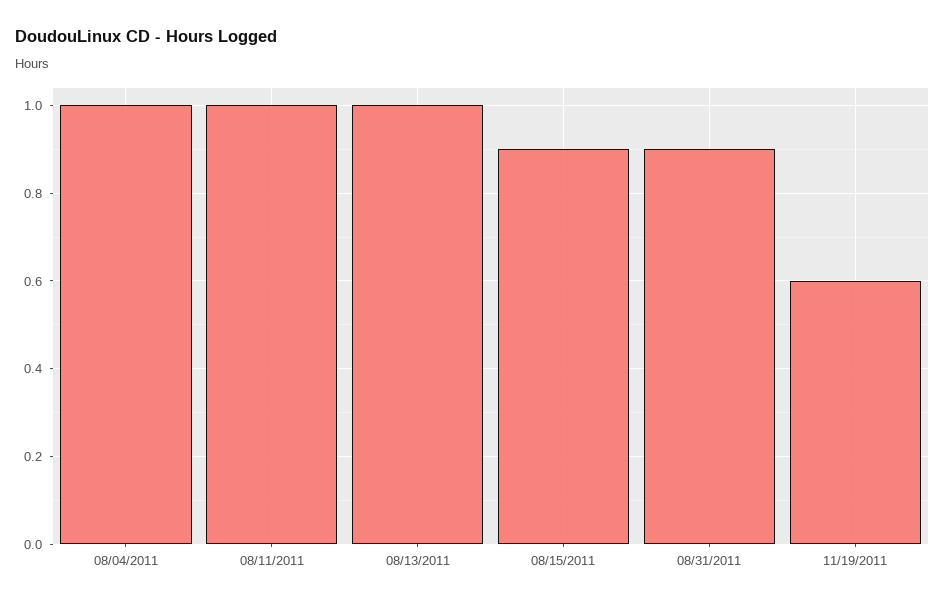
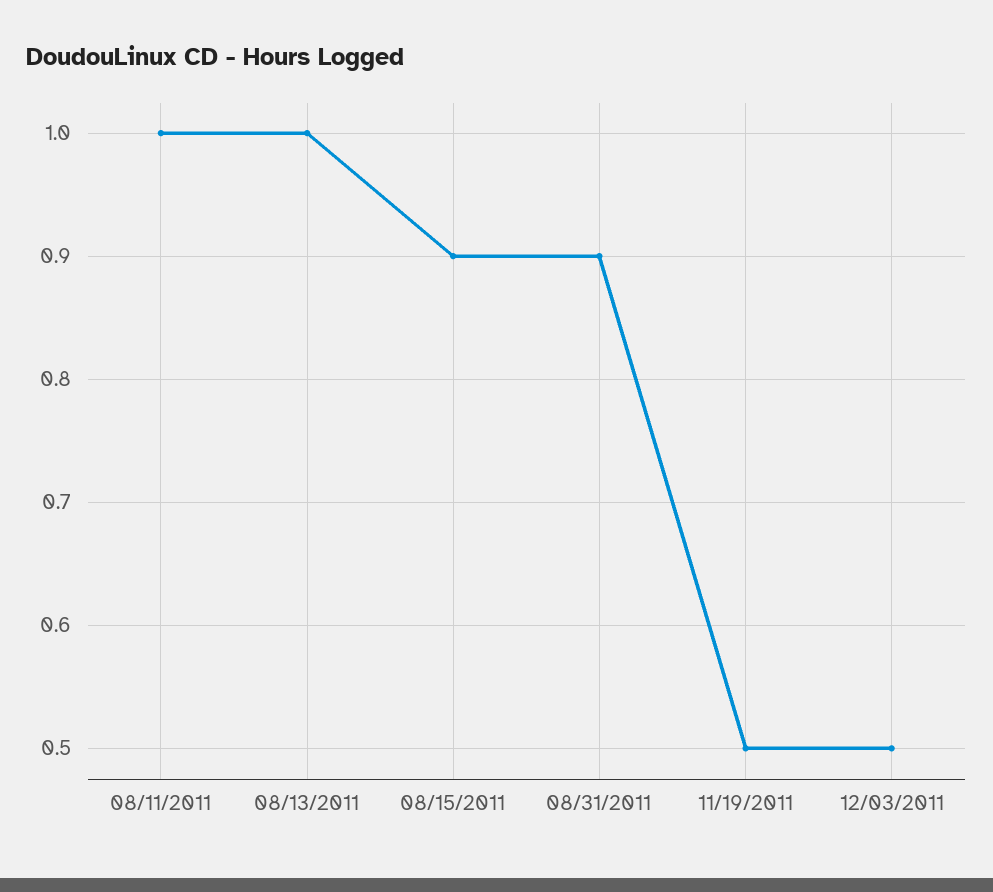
08/04/2011: 1 -> none
11/19/2011: 0.6 -> 0.5
12/03/2011: none -> 0.5

